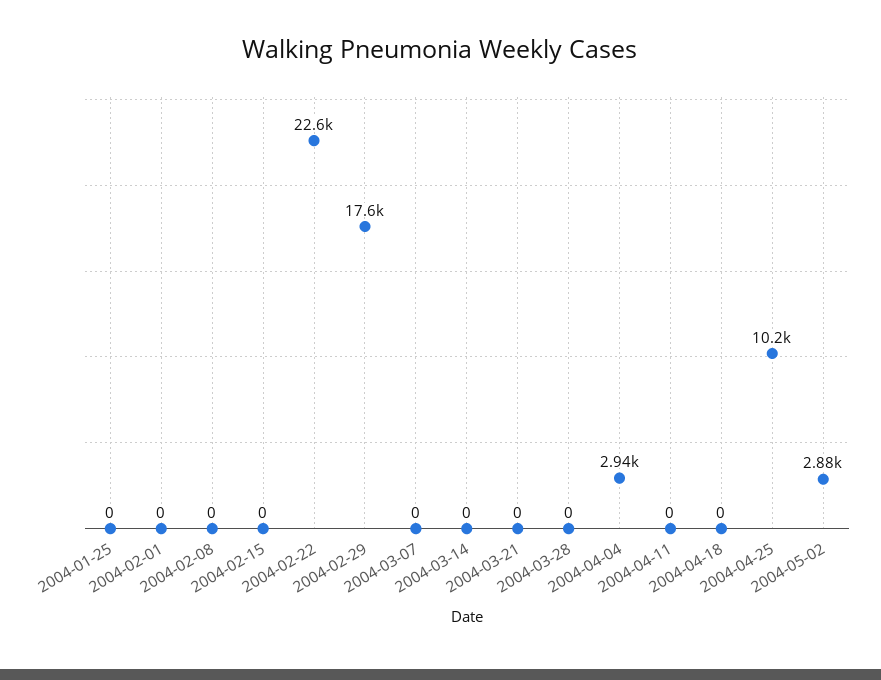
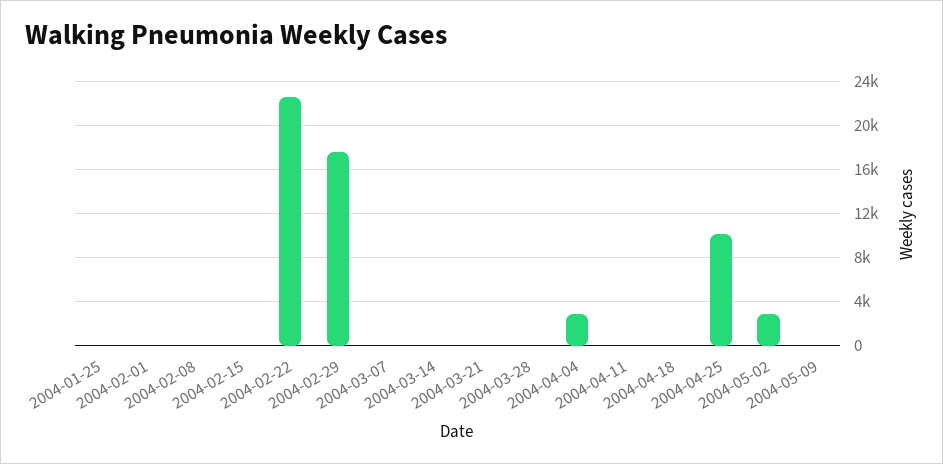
2004-05-09: none -> 0

